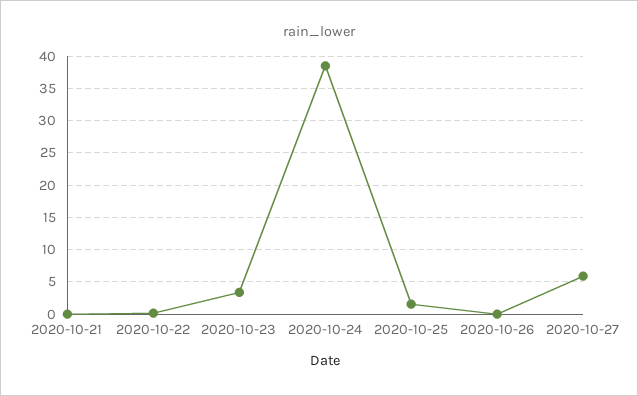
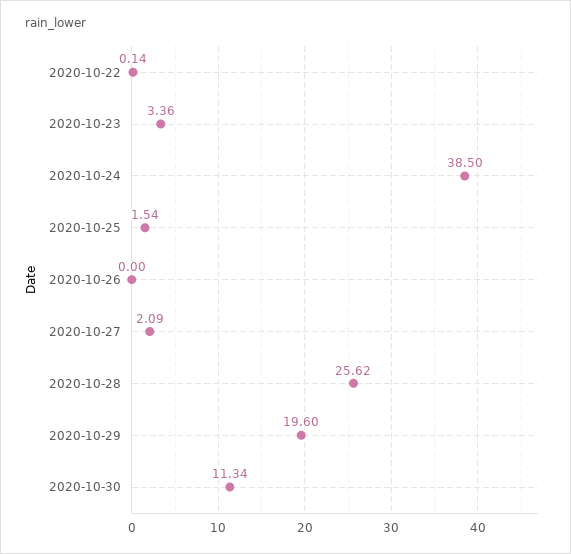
2020-10-21: 0 -> none
2020-10-27: 6 -> 2.09
2020-10-28: none -> 25.62
2020-10-29: none -> 19.6
2020-10-30: none -> 11.34

